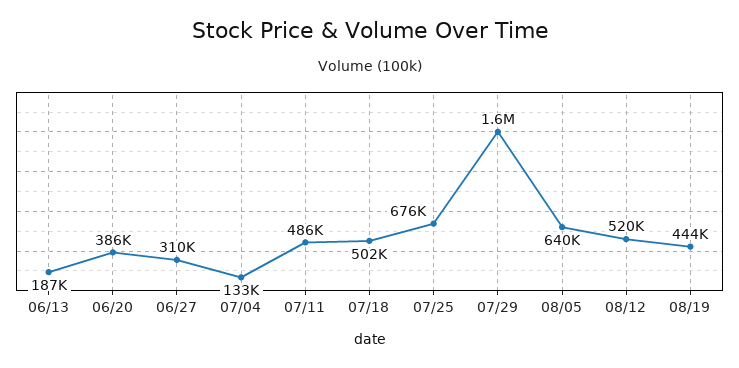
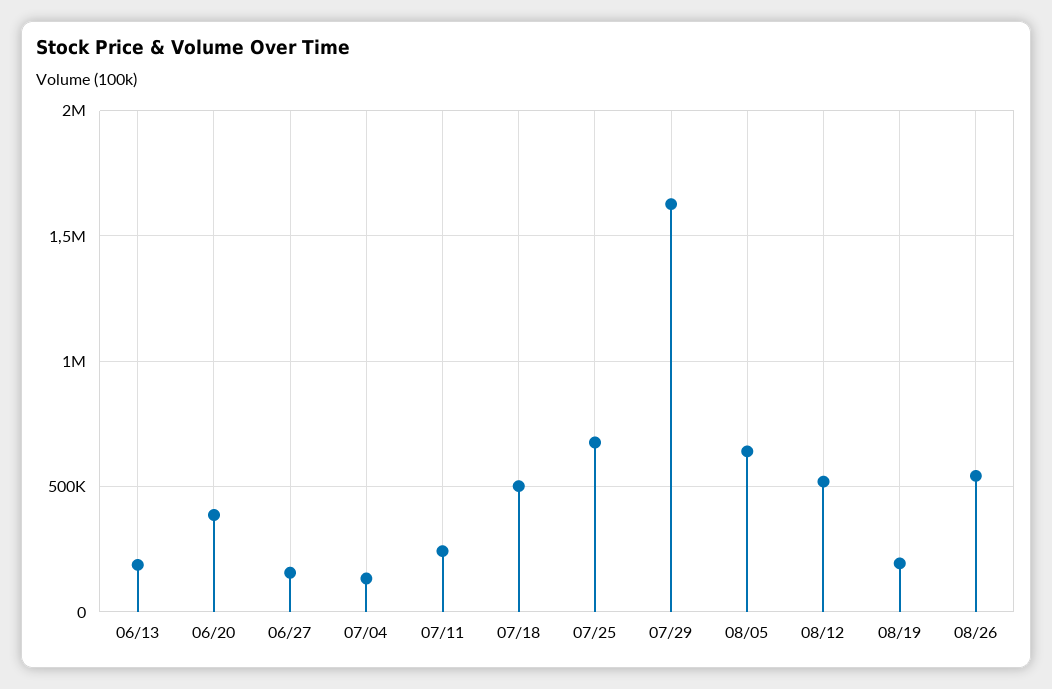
06/27: 310000 -> 150000
07/11: 486000 -> 250000
08/19: 444000 -> 200000
08/26: none -> 550000

